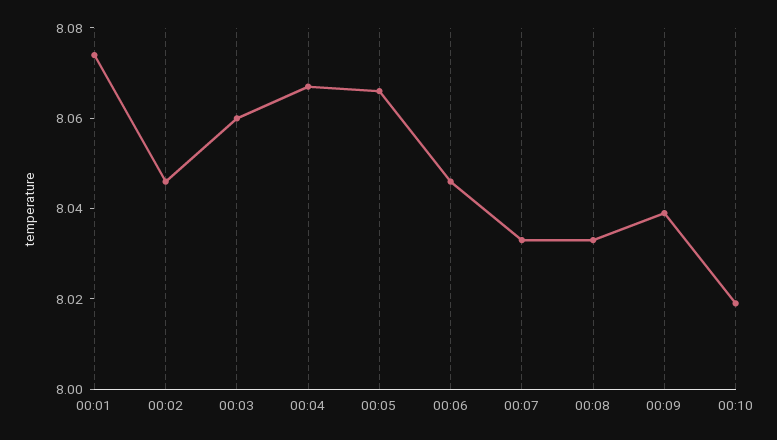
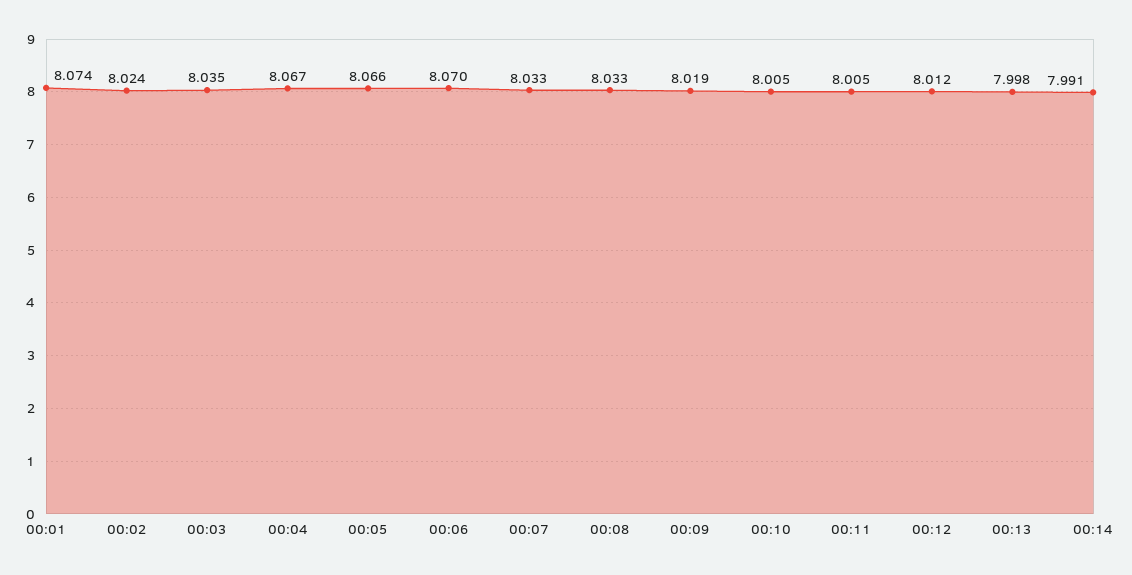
00:02: 8.045 -> 8.024
00:03: 8.06 -> 8.035
00:06: 8.045 -> 8.07
00:09: 8.04 -> 8.019
00:10: 8.02 -> 8.005
00:11: none -> 8.005
00:12: none -> 8.012
00:13: none -> 7.998
00:14: none -> 7.991

